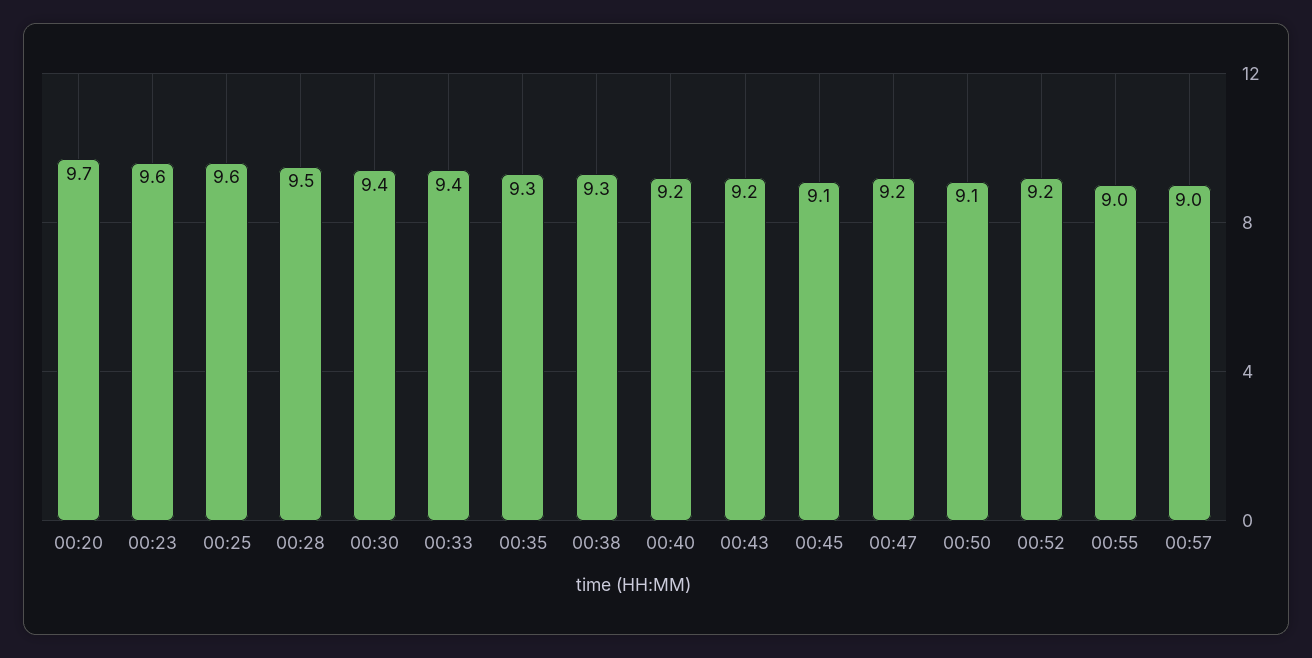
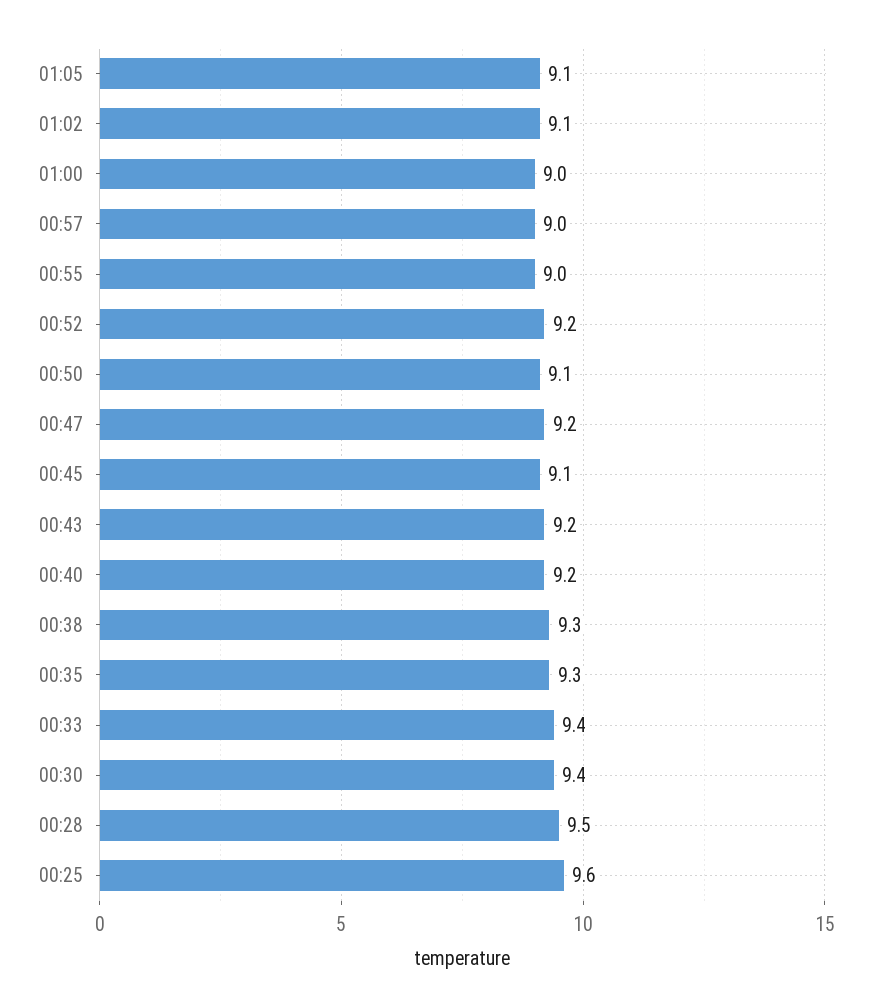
00:20: 9.7 -> none
00:23: 9.6 -> none
01:05: none -> 9.1
01:02: none -> 9.1
01:00: none -> 9

